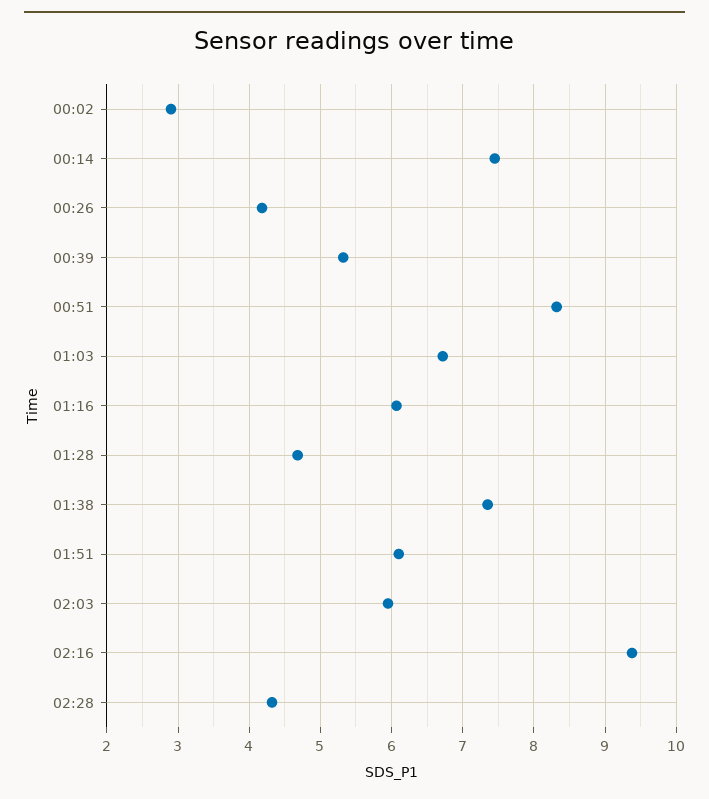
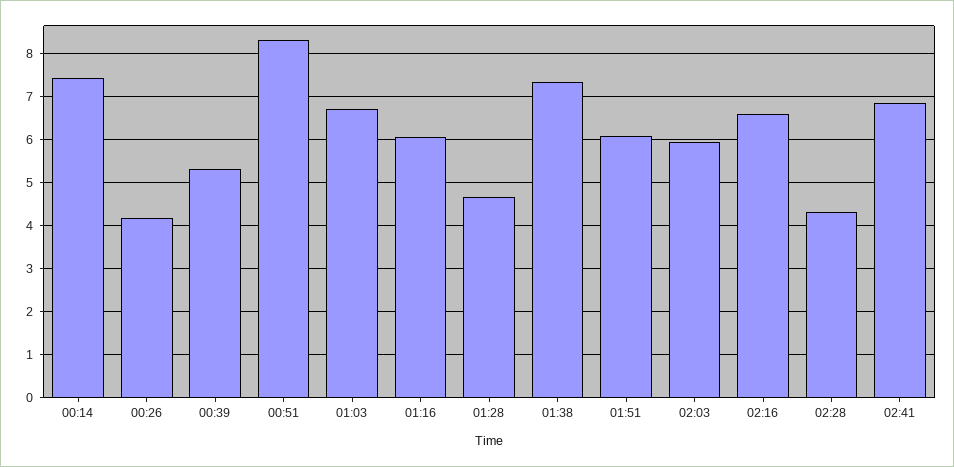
00:02: 2.9 -> none
02:16: 9.4 -> 6.6
02:41: none -> 6.8

